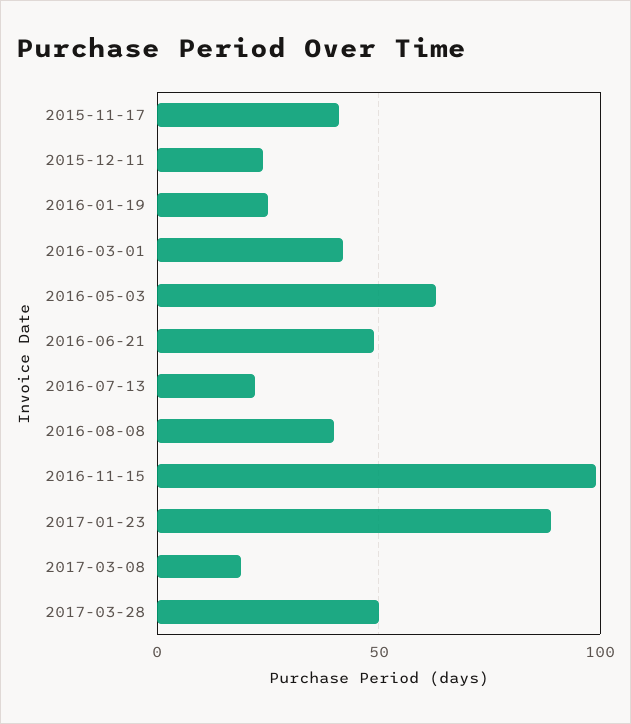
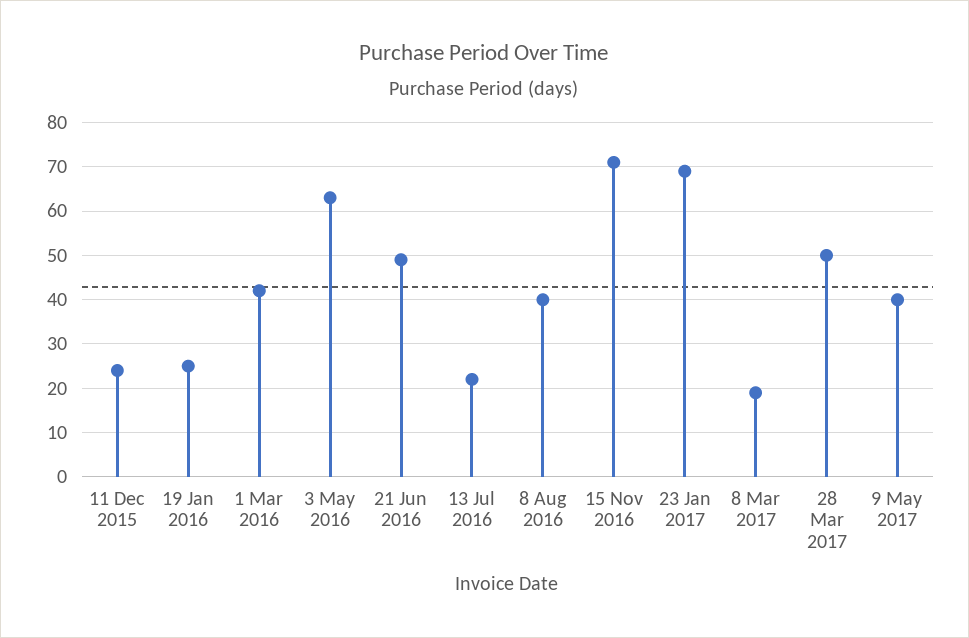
2015-11-17: 40 -> none
2016-11-15: 100 -> 70
2017-01-23: 90 -> 70
9 May 2017: none -> 40

